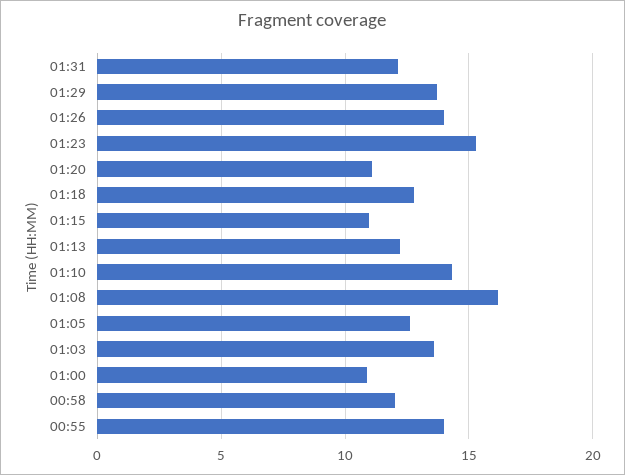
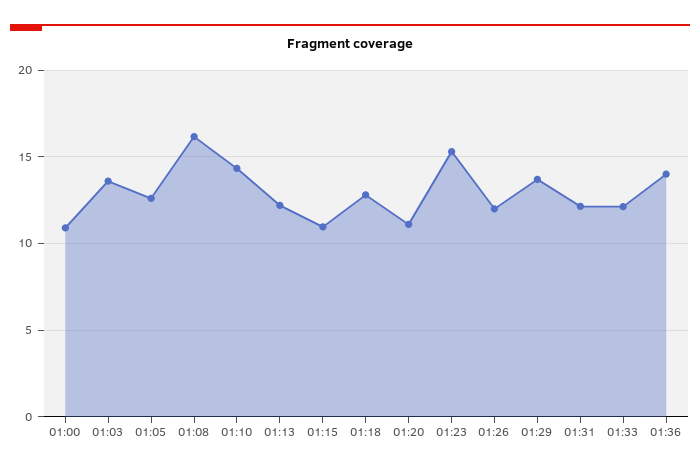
01:26: 14 -> 12
00:58: 12 -> none
00:55: 14 -> none
01:33: none -> 12
01:36: none -> 14

